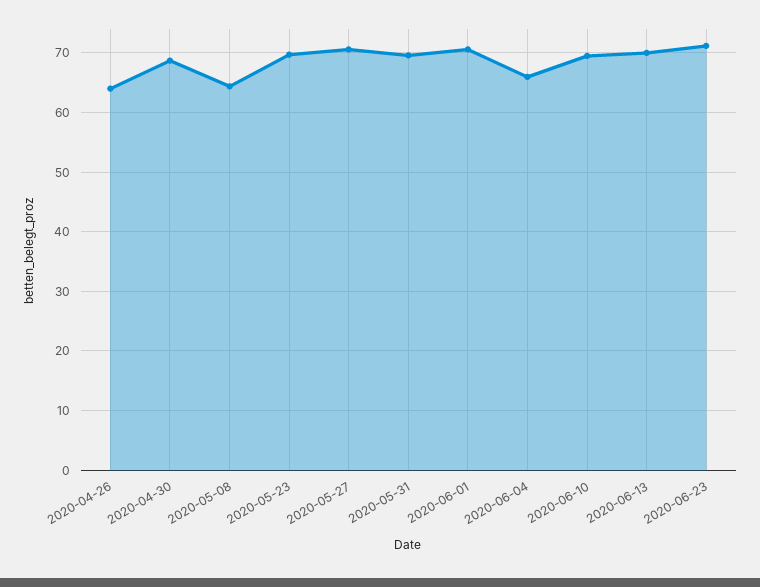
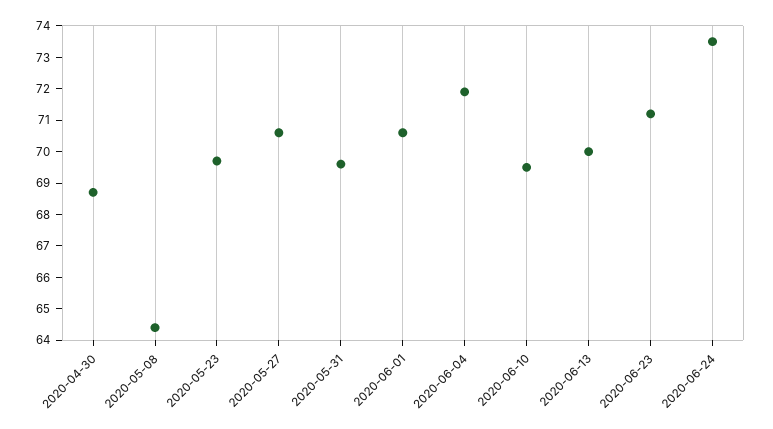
2020-04-26: 64 -> none
2020-06-04: 66 -> 72
2020-06-24: none -> 73.5

